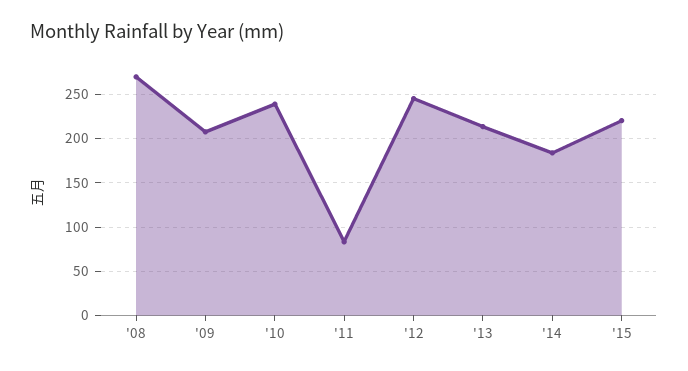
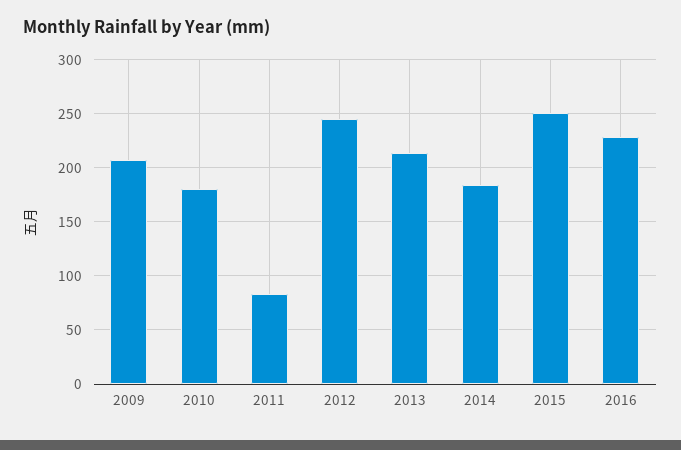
'08: 270 -> none
'10: 240 -> 180
'15: 220 -> 250
2016: none -> 230

